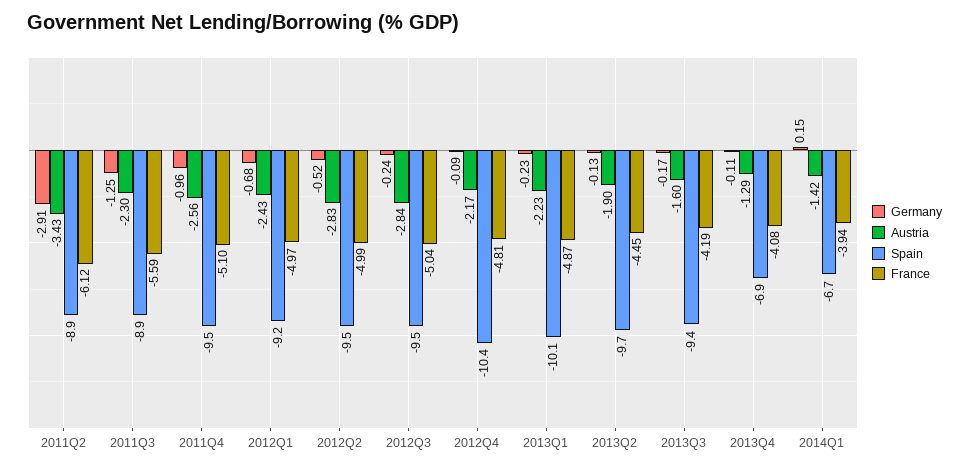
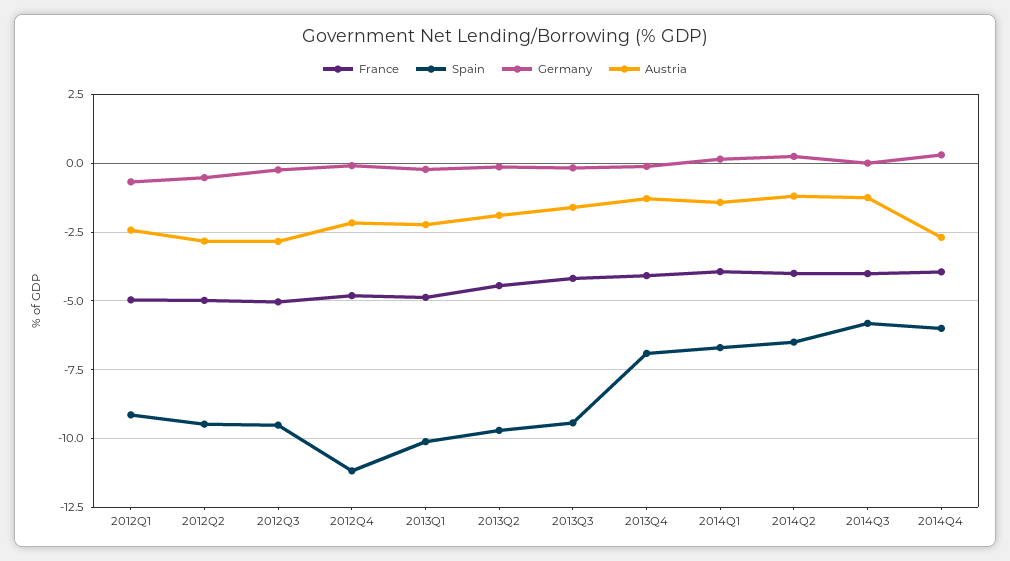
Germany, 2011Q2: -2.91 -> none
Austria, 2011Q2: -3.43 -> none
Spain, 2011Q2: -8.9 -> none
France, 2011Q2: -6.12 -> none
Germany, 2011Q3: -1.25 -> none
Austria, 2011Q3: -2.3 -> none
Spain, 2011Q3: -8.9 -> none
France, 2011Q3: -5.59 -> none
Germany, 2011Q4: -0.96 -> none
Austria, 2011Q4: -2.56 -> none
Spain, 2011Q4: -9.5 -> none
France, 2011Q4: -5.1 -> none
Spain, 2012Q4: -10.4 -> -11.25
France, 2014Q2: none -> -4
Spain, 2014Q2: none -> -6.5
Germany, 2014Q2: none -> 0.25
Austria, 2014Q2: none -> -1.25
France, 2014Q3: none -> -4
Spain, 2014Q3: none -> -5.75
Germany, 2014Q3: none -> 0
Austria, 2014Q3: none -> -1.25
France, 2014Q4: none -> -4
Spain, 2014Q4: none -> -6
Germany, 2014Q4: none -> 0.25
Austria, 2014Q4: none -> -2.75

